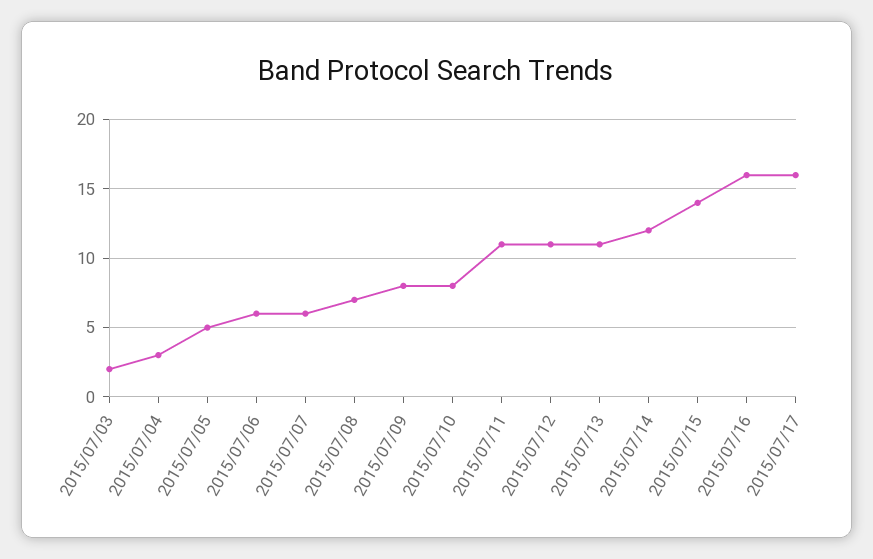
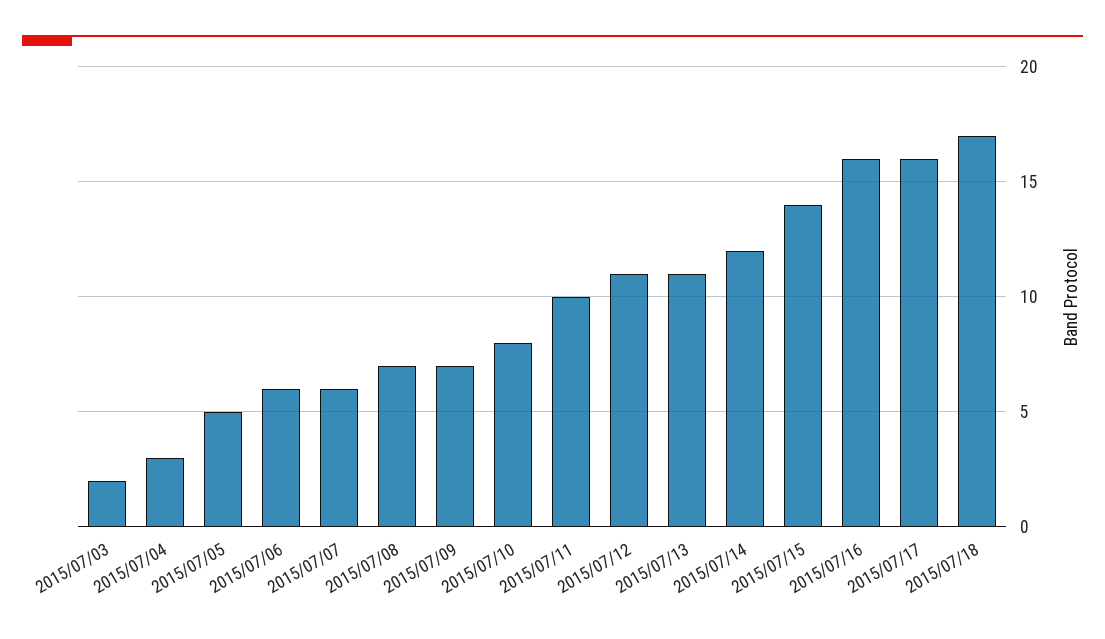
2015/07/09: 8 -> 7
2015/07/11: 11 -> 10
2015/07/18: none -> 17

